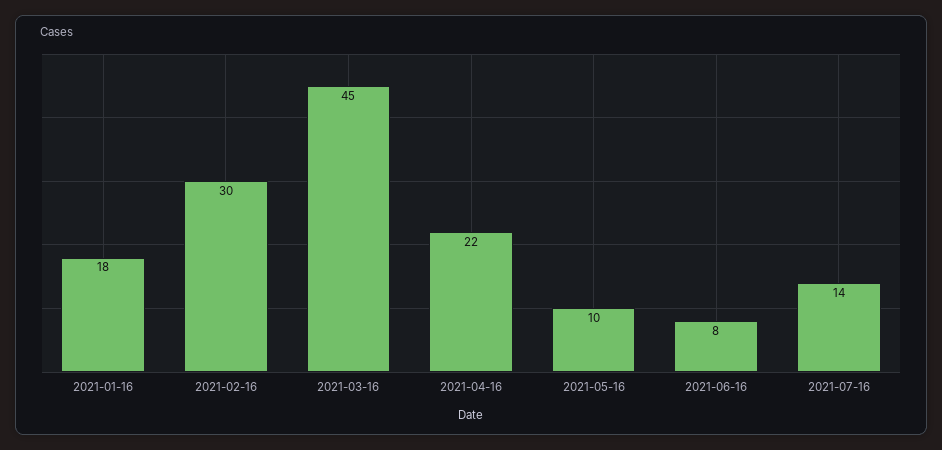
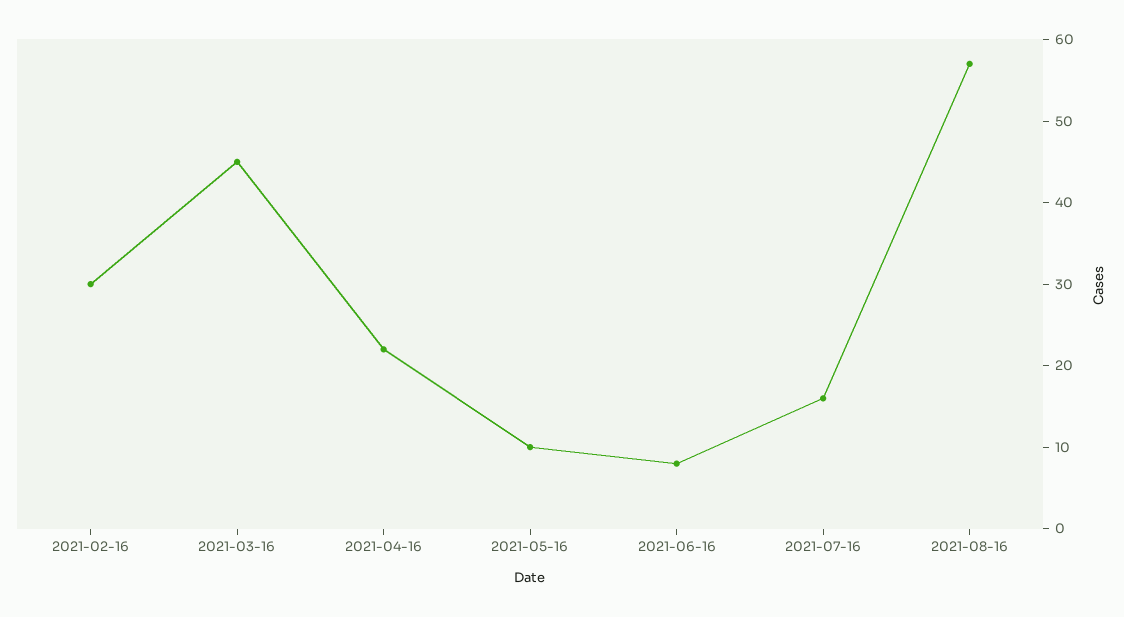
2021-01-16: 18 -> none
2021-07-16: 14 -> 16
2021-08-16: none -> 57

